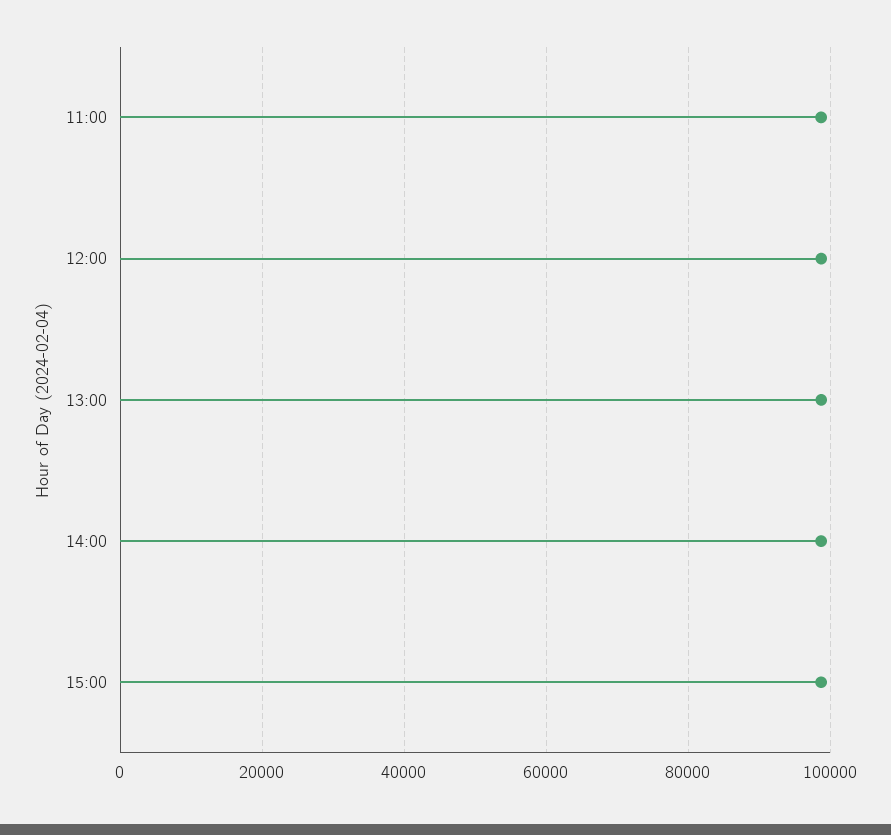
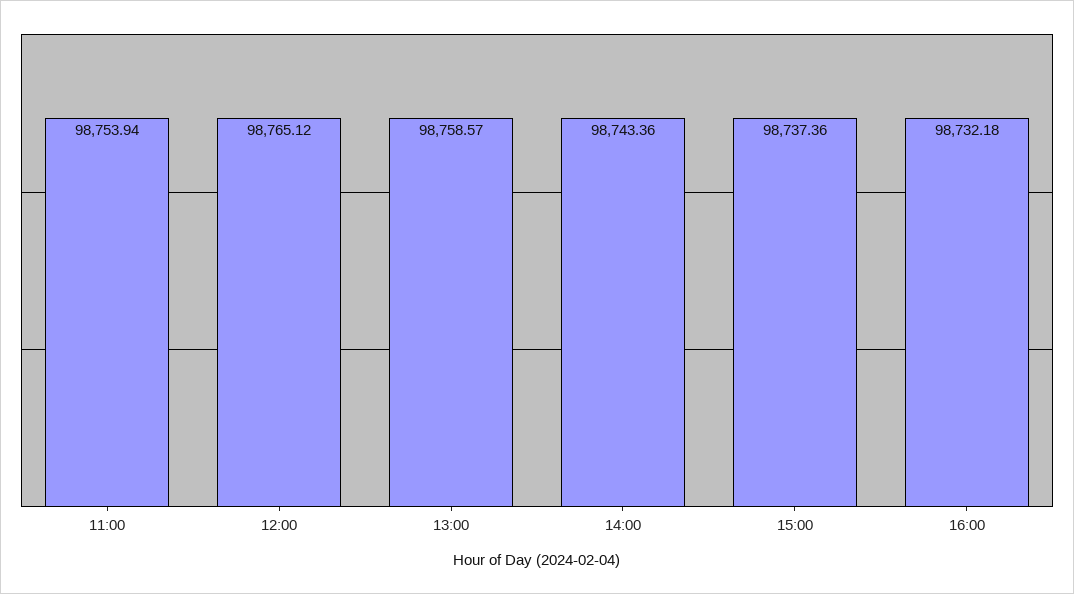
16:00: none -> 98732.18

